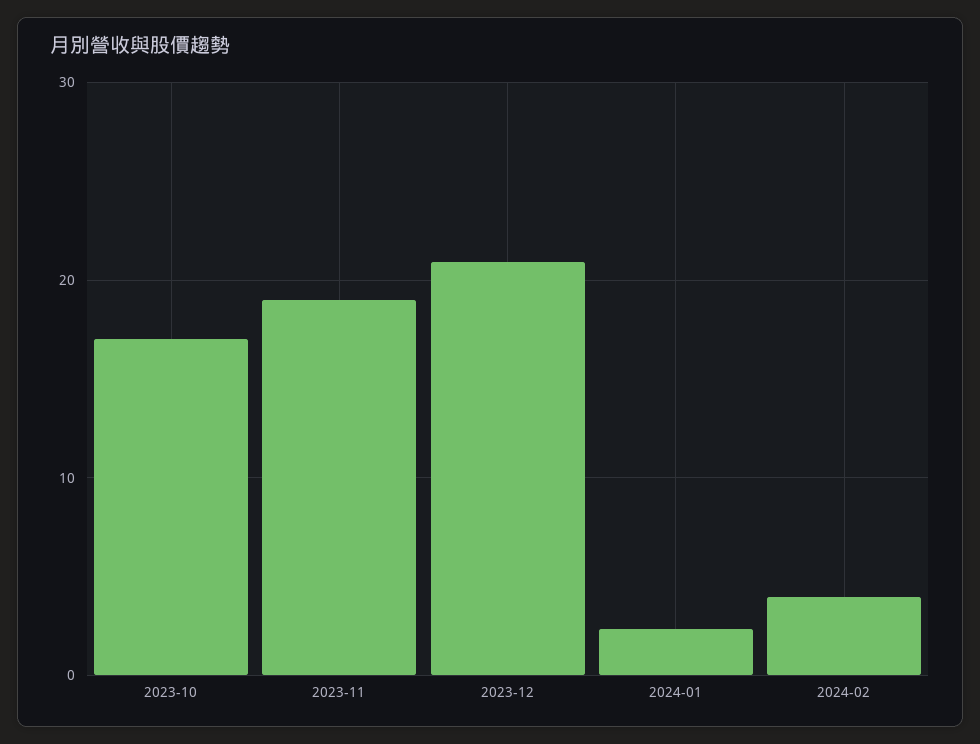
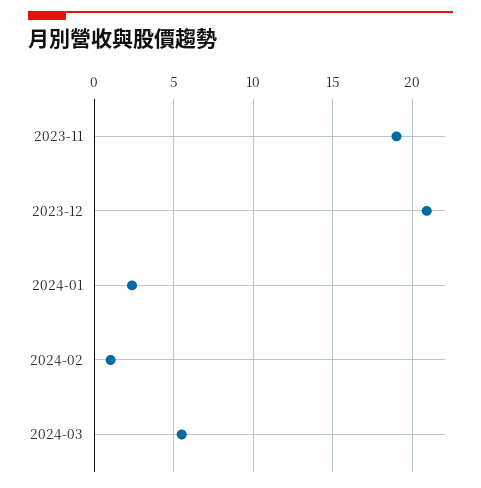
2023-10: 17 -> none
2024-02: 4 -> 1
2024-03: none -> 5.5

